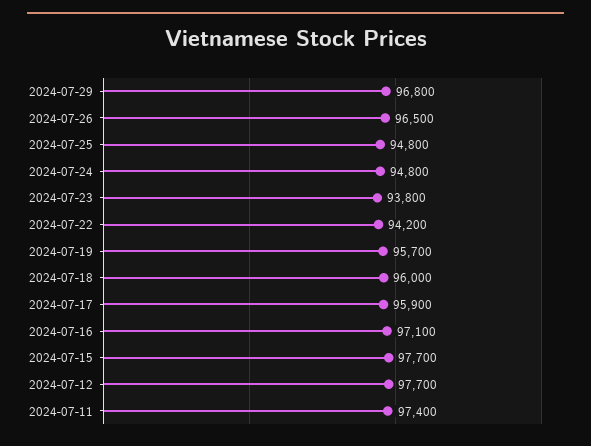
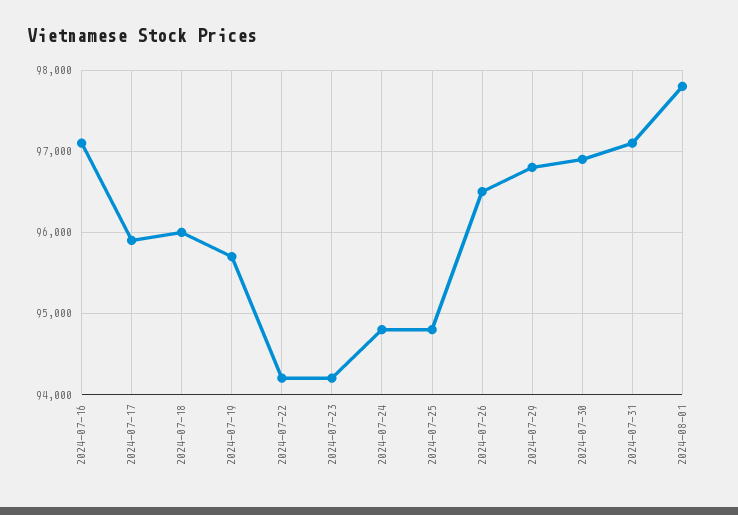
2024-07-23: 93800 -> 94200
2024-07-15: 97700 -> none
2024-07-12: 97700 -> none
2024-07-11: 97400 -> none
2024-07-30: none -> 96900
2024-07-31: none -> 97100
2024-08-01: none -> 97800

